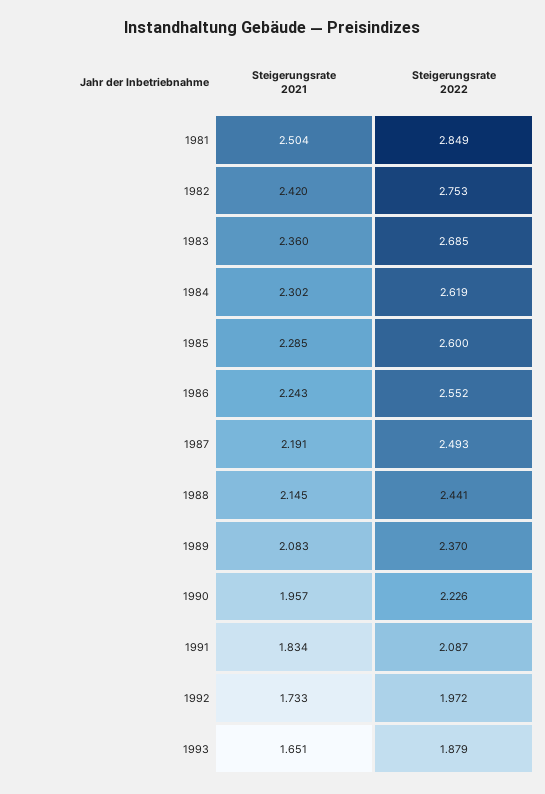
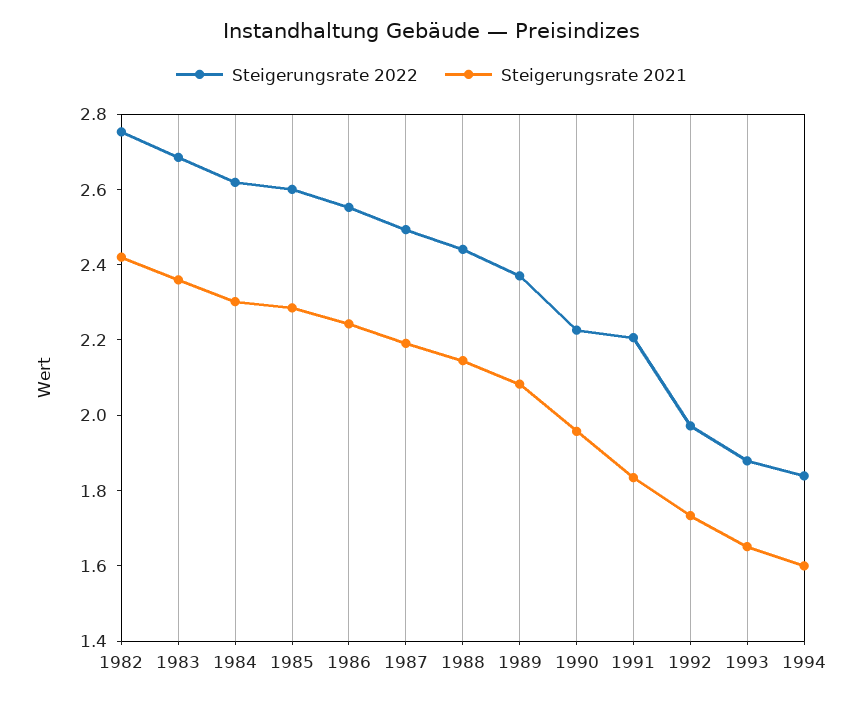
Steigerungsrate 2021, 1981: 2.504 -> none
Steigerungsrate 2022, 1981: 2.849 -> none
Steigerungsrate 2022, 1991: 2.087 -> 2.2
Steigerungsrate 2022, 1994: none -> 1.85
Steigerungsrate 2021, 1994: none -> 1.6

